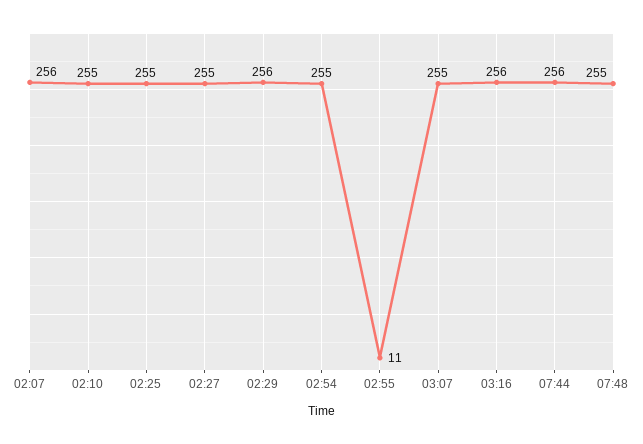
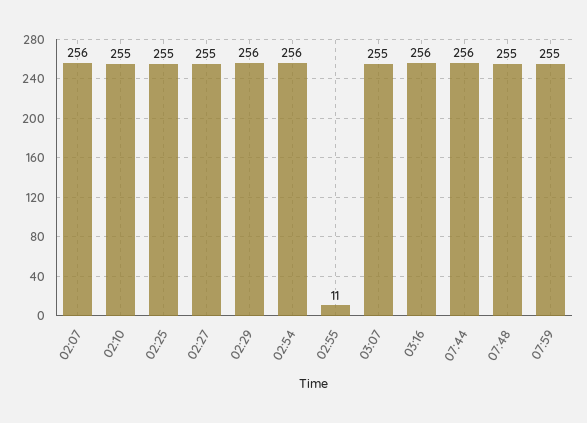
02:54: 255 -> 256
07:59: none -> 255

